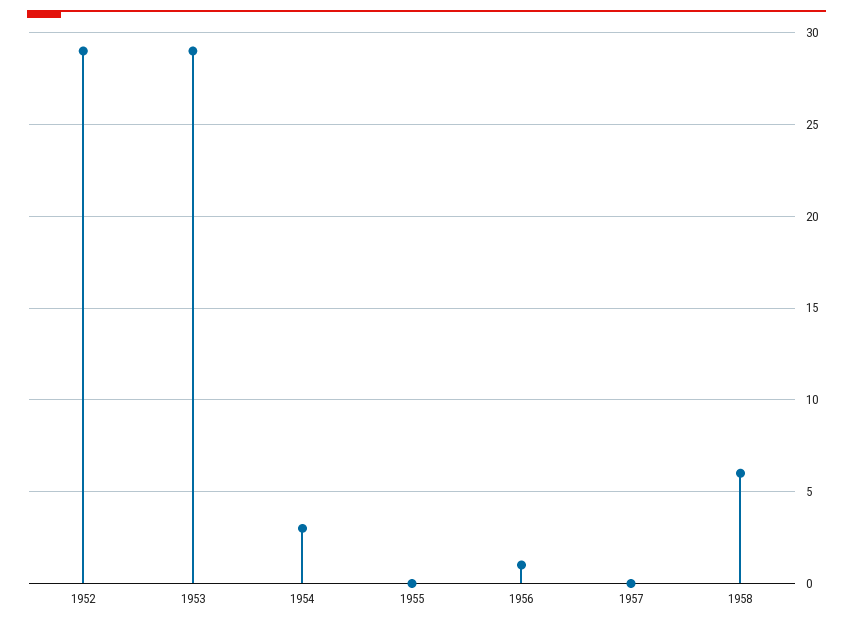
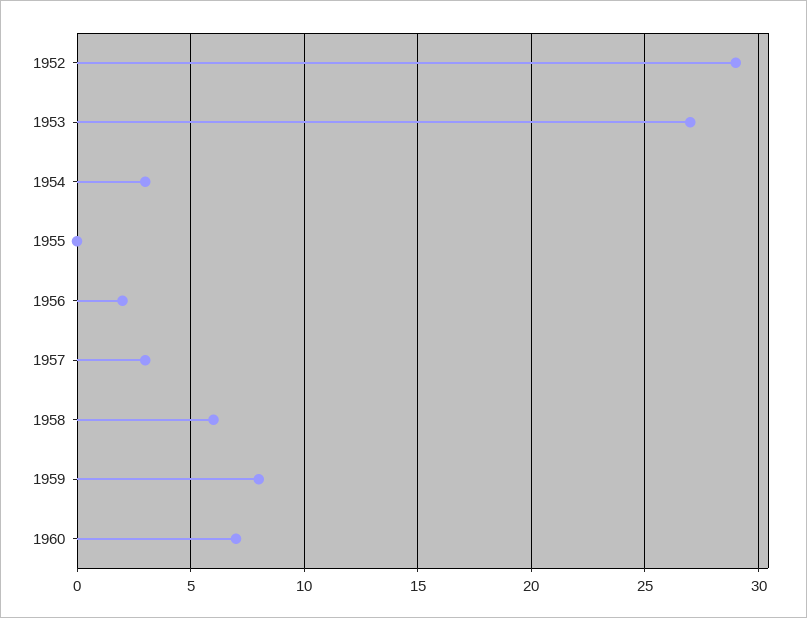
1953: 29 -> 27
1956: 1 -> 2
1957: 0 -> 3
1959: none -> 8
1960: none -> 7

